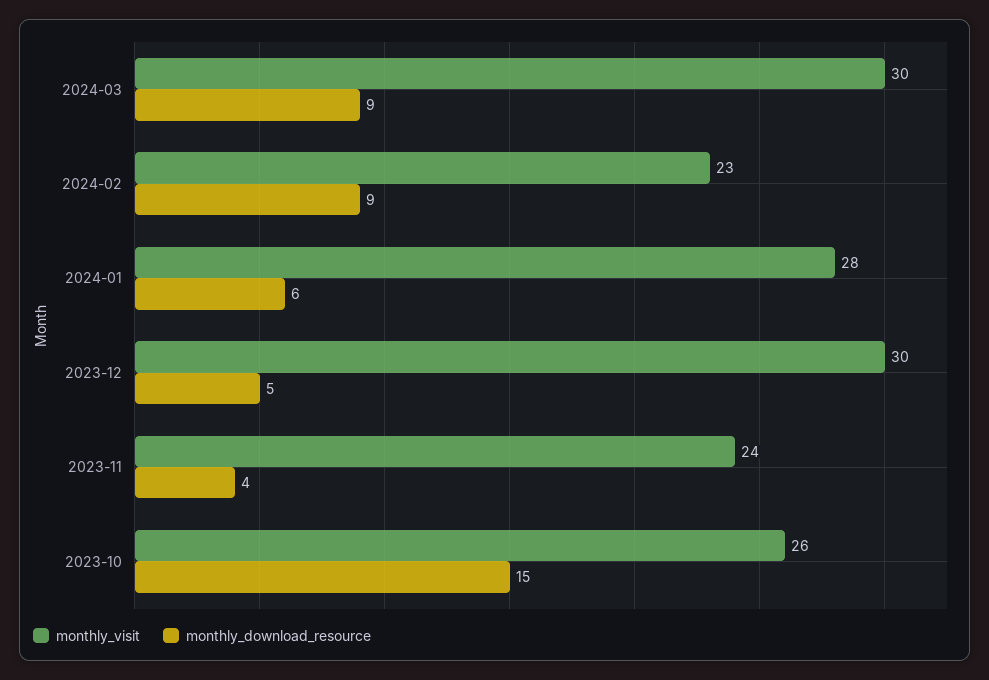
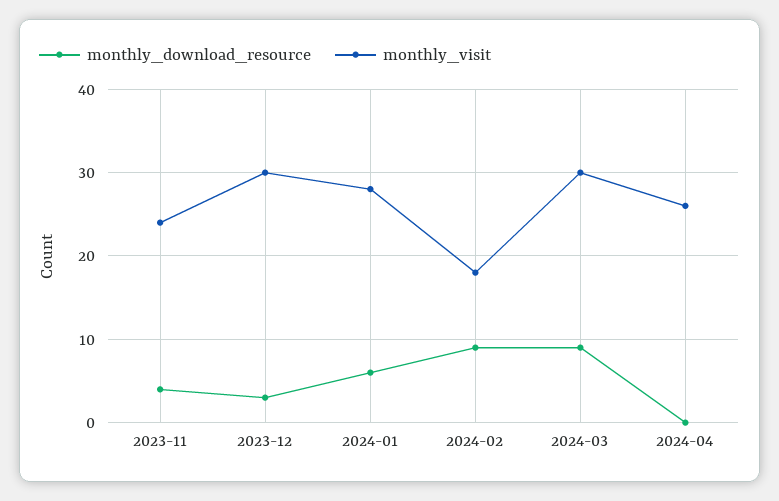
monthly_visit, 2024-02: 23 -> 18
monthly_download_resource, 2023-12: 5 -> 3
monthly_visit, 2023-10: 26 -> none
monthly_download_resource, 2023-10: 15 -> none
monthly_download_resource, 2024-04: none -> 0
monthly_visit, 2024-04: none -> 26

